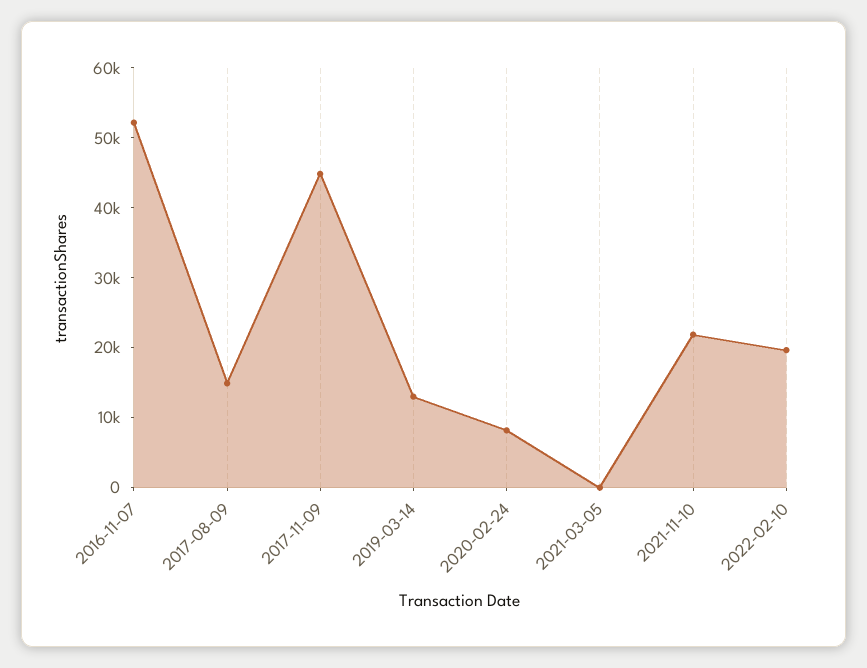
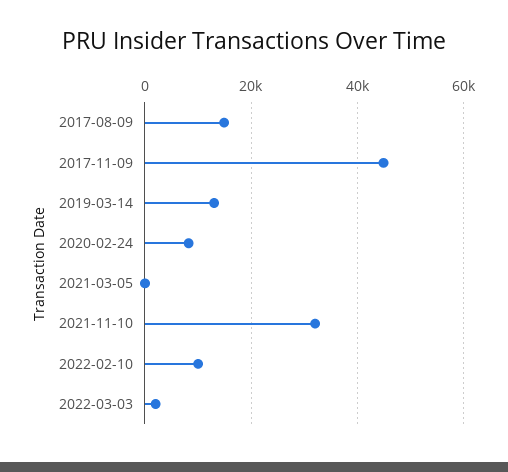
2016-11-07: 52000 -> none
2021-11-10: 22000 -> 32000
2022-02-10: 20000 -> 10000
2022-03-03: none -> 2000

